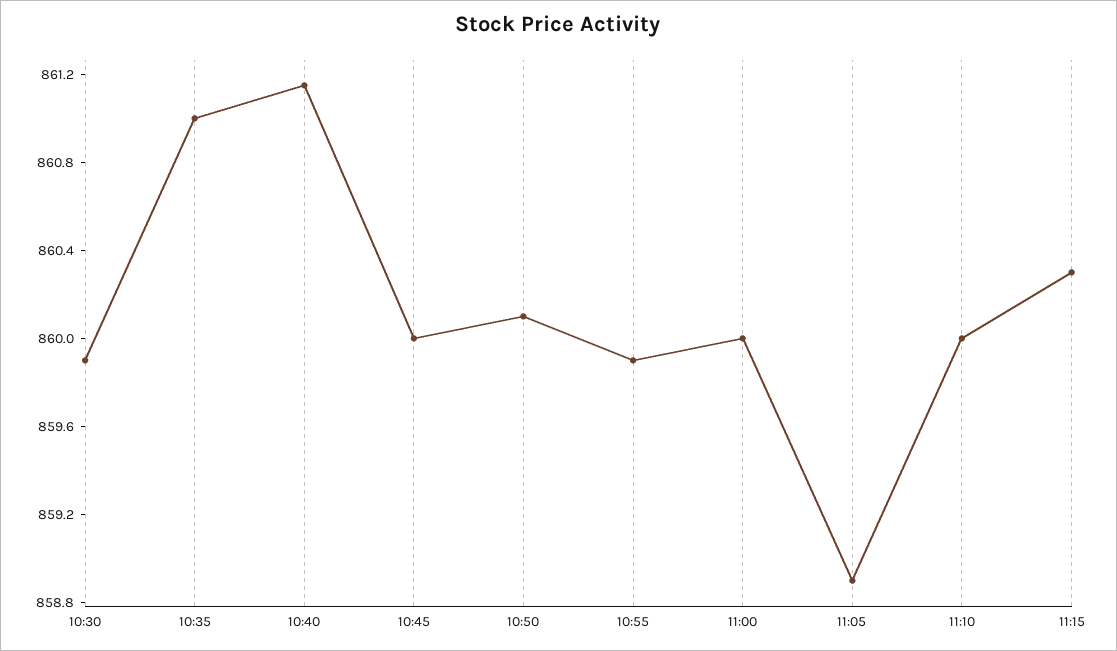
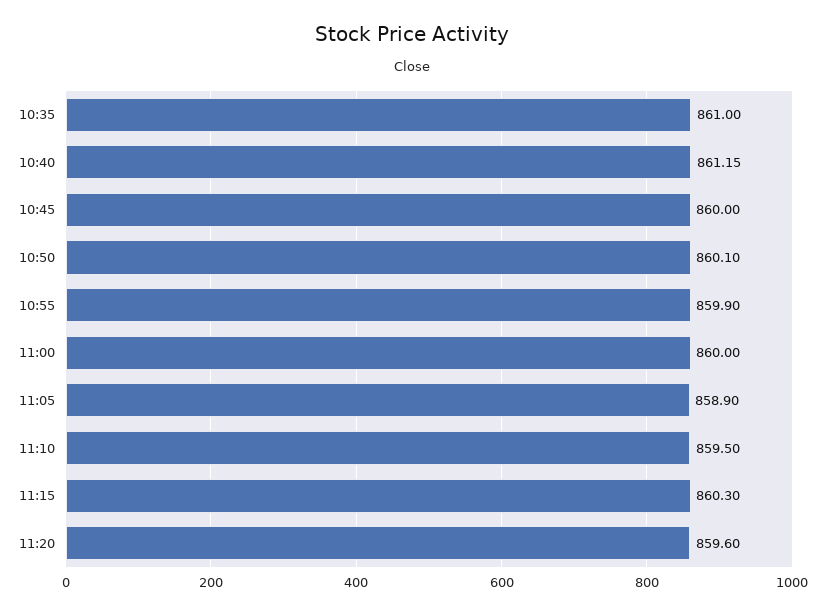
10:30: 859.9 -> none
11:10: 860 -> 859.5
11:20: none -> 859.6

